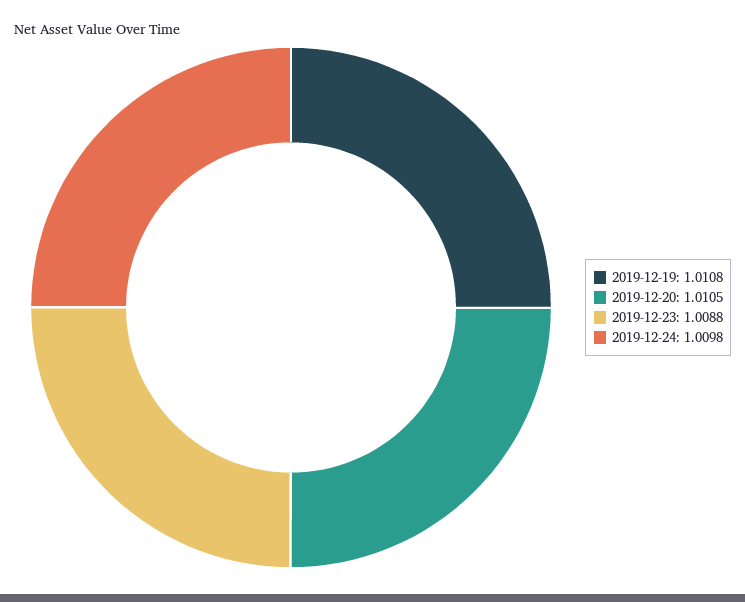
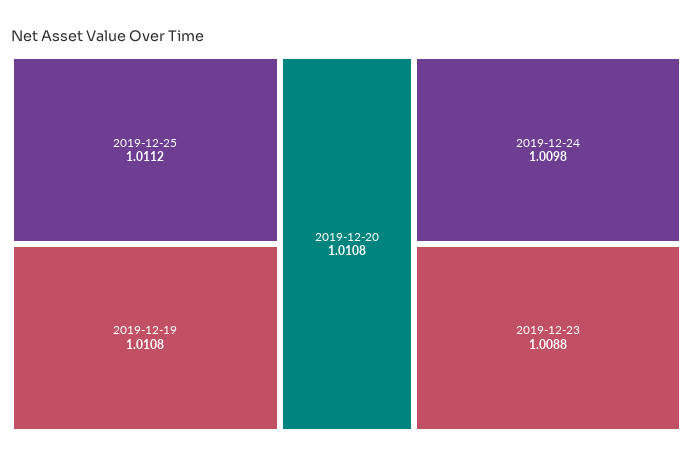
2019-12-20: 1.0105 -> 1.0108
2019-12-25: none -> 1.0112

